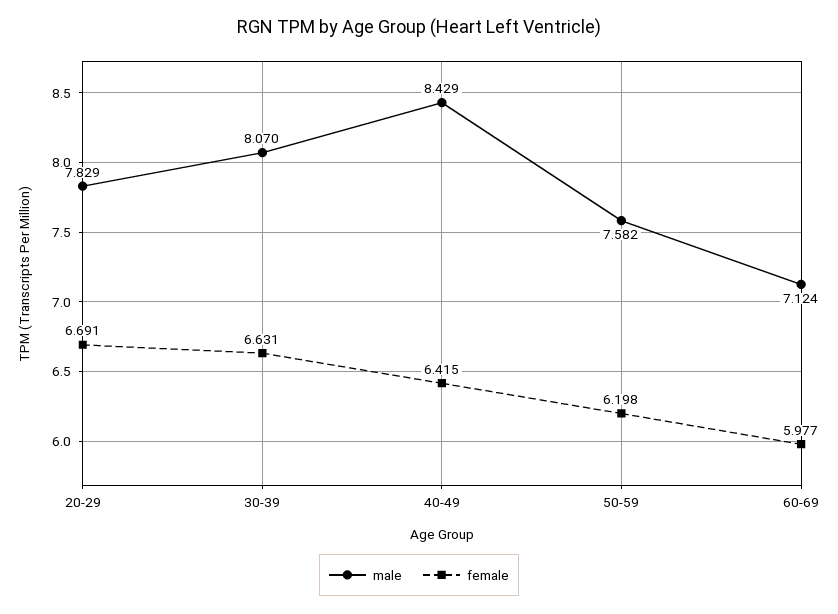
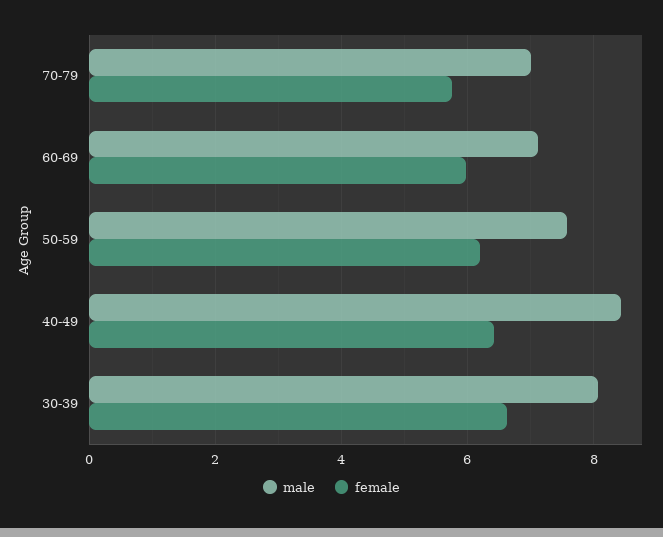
male, 20-29: 7.829 -> none
female, 20-29: 6.691 -> none
male, 70-79: none -> 7
female, 70-79: none -> 5.8

